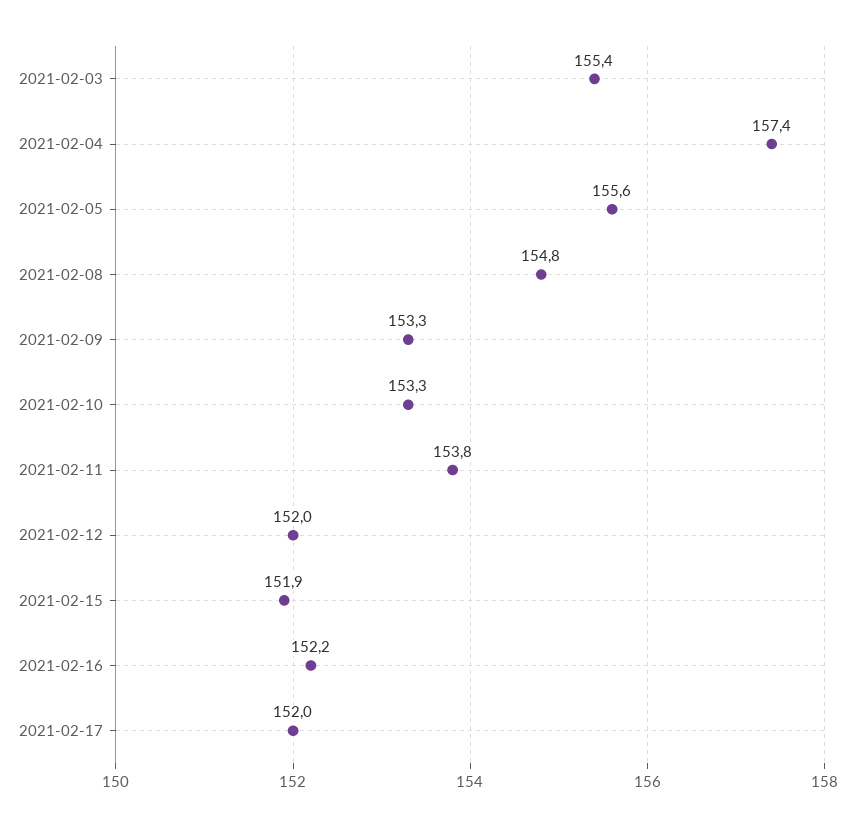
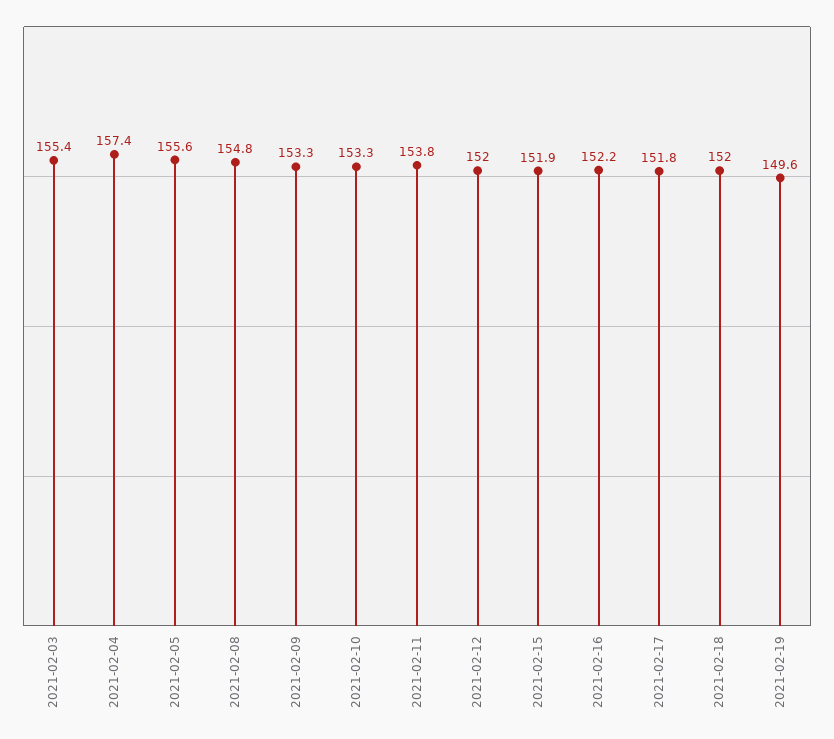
2021-02-17: 152 -> 151.8
2021-02-18: none -> 152
2021-02-19: none -> 149.6

